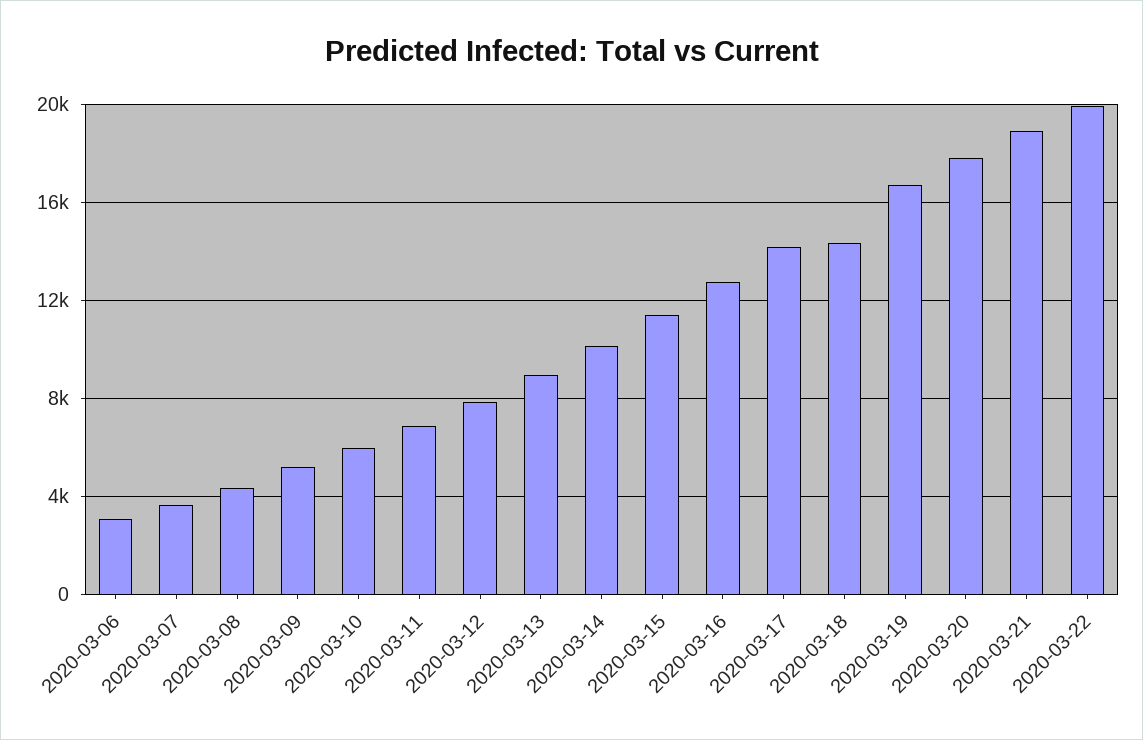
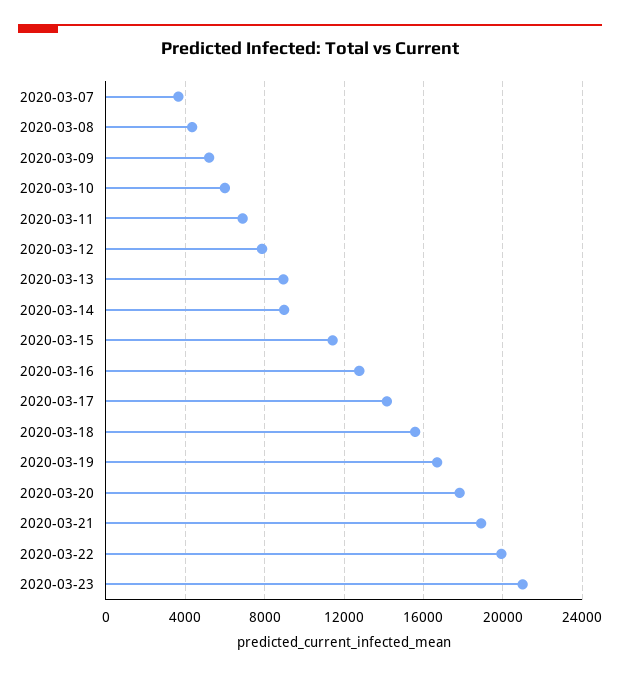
2020-03-06: 3000 -> none
2020-03-14: 10000 -> 9000
2020-03-18: 14500 -> 15500
2020-03-23: none -> 21000

